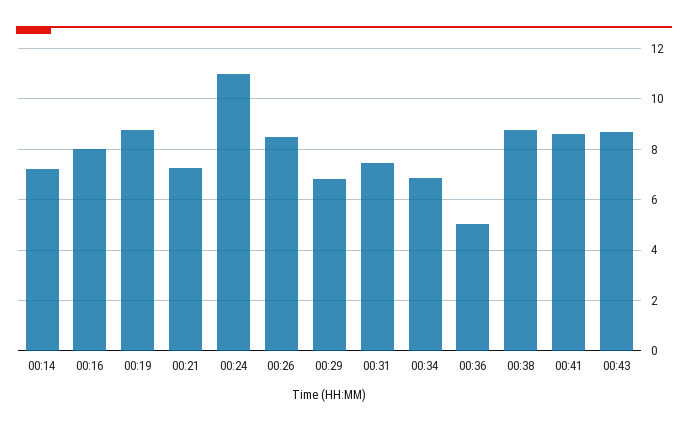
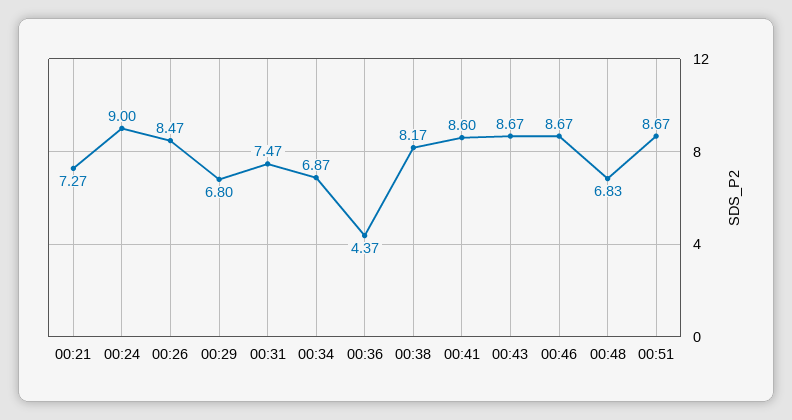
00:14: 7.25 -> none
00:16: 8 -> none
00:19: 8.75 -> none
00:24: 11 -> 9
00:36: 5 -> 4.37
00:38: 8.75 -> 8.17
00:46: none -> 8.67
00:48: none -> 6.83
00:51: none -> 8.67

